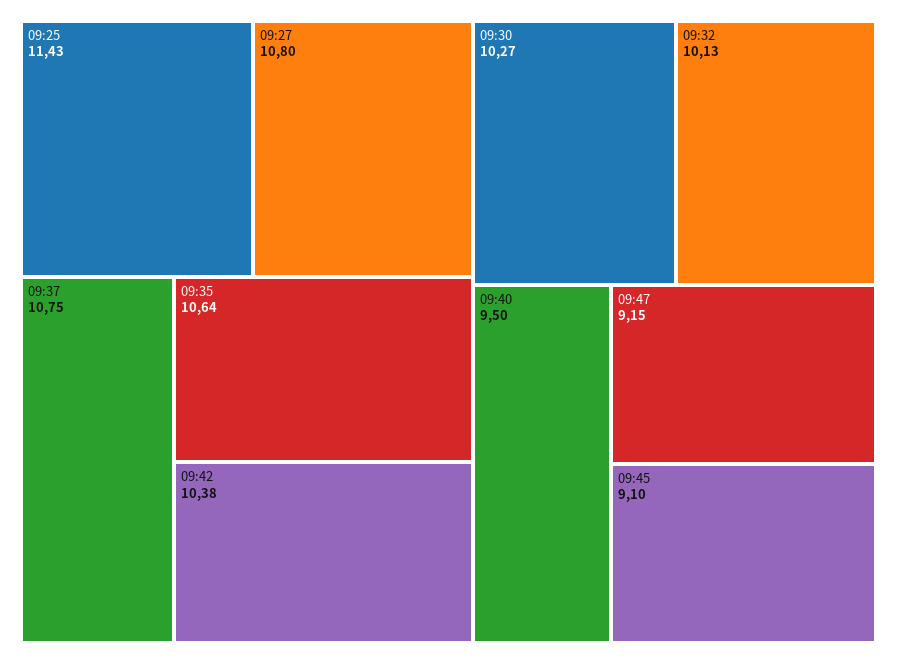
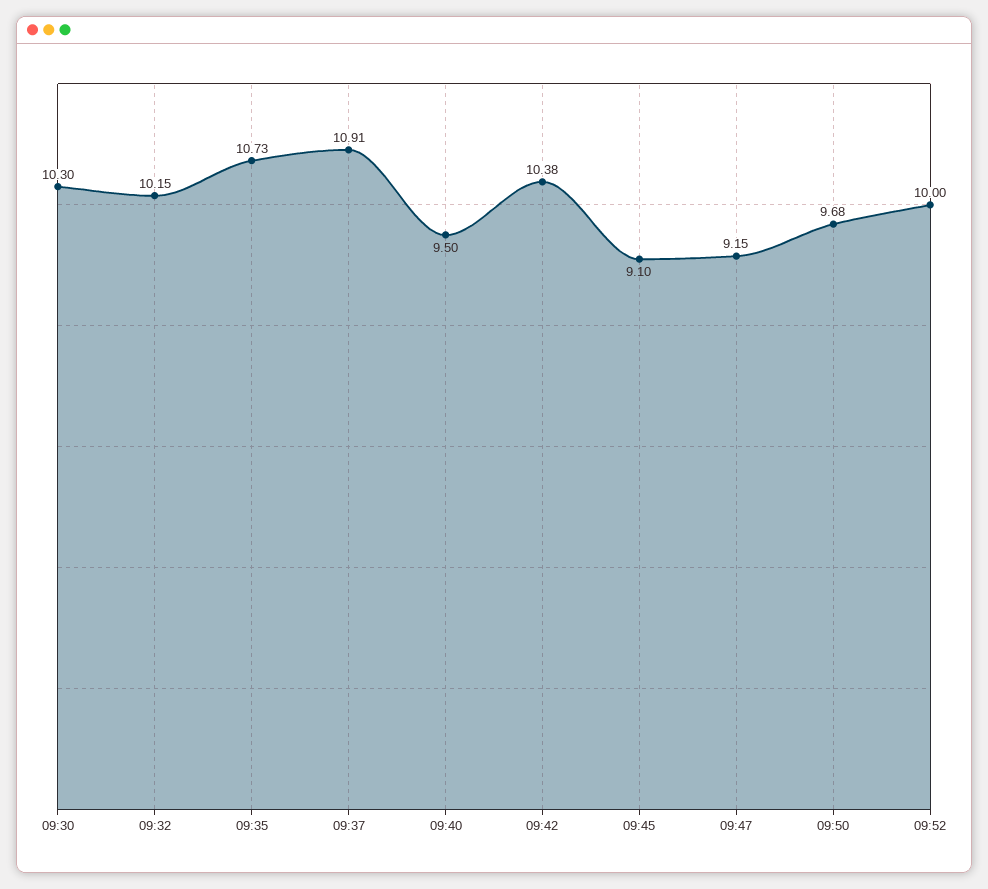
09:25: 11.43 -> none
09:27: 10.8 -> none
09:37: 10.75 -> 10.91
09:35: 10.64 -> 10.73
09:30: 10.27 -> 10.3
09:32: 10.13 -> 10.15
09:50: none -> 9.68
09:52: none -> 10

